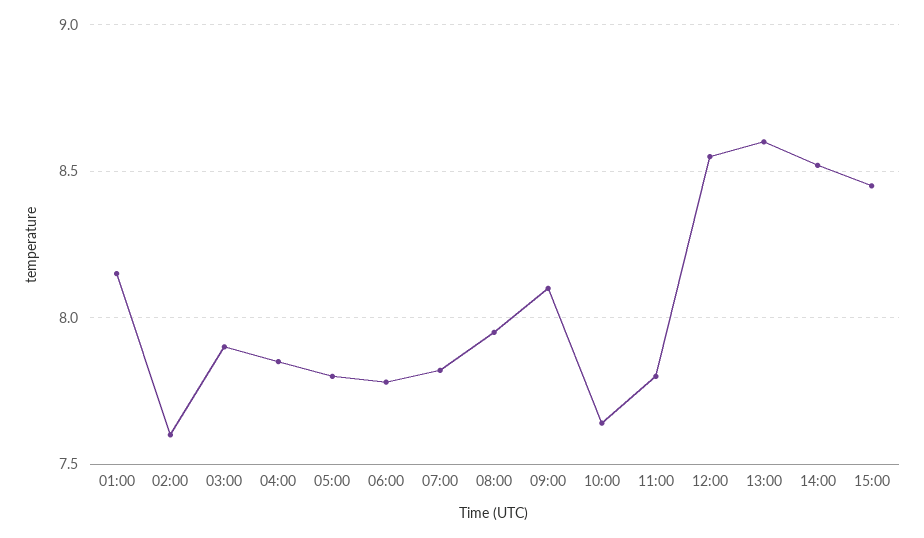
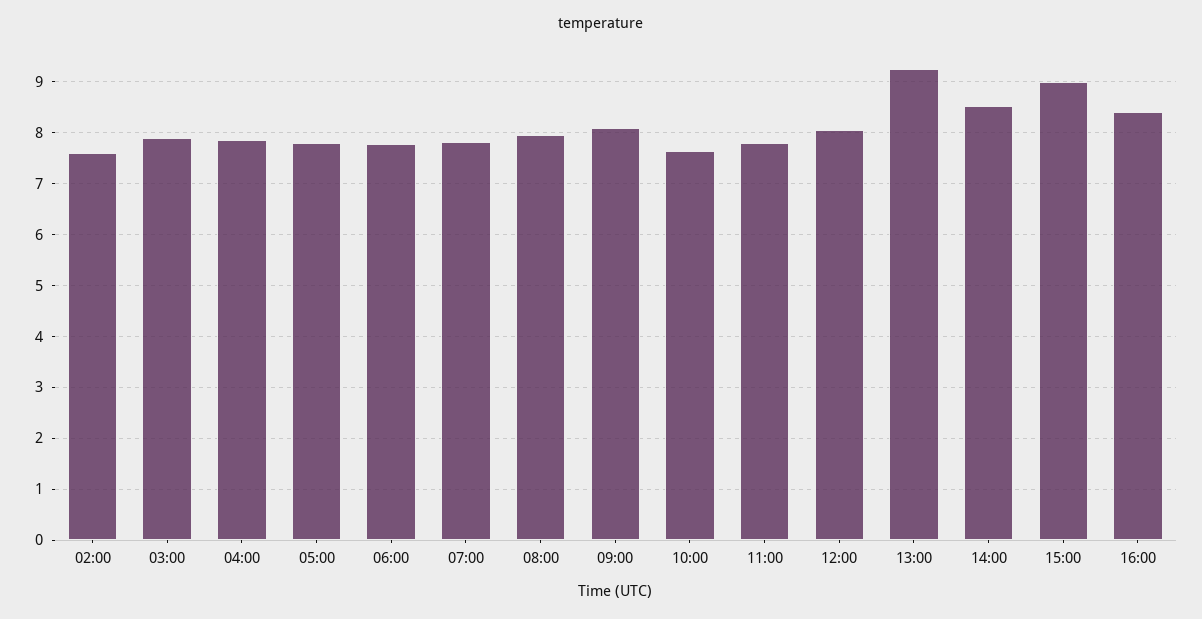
01:00: 8.15 -> none
12:00: 8.55 -> 8
13:00: 8.6 -> 9.2
15:00: 8.45 -> 9
16:00: none -> 8.4

